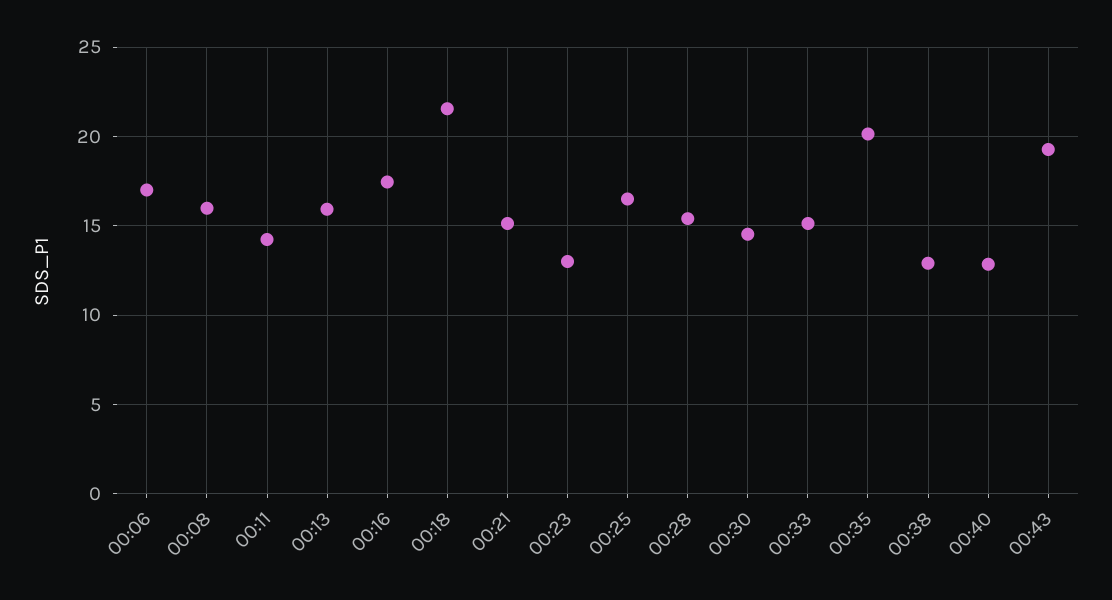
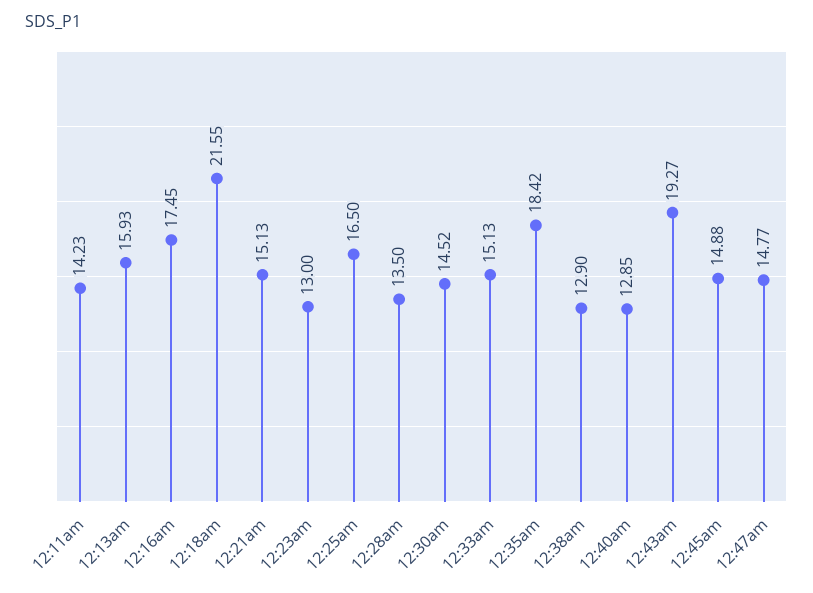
00:06: 17 -> none
00:08: 16 -> none
00:28: 15.5 -> 13.5
00:35: 20 -> 18.42
12:45am: none -> 14.88
12:47am: none -> 14.77

